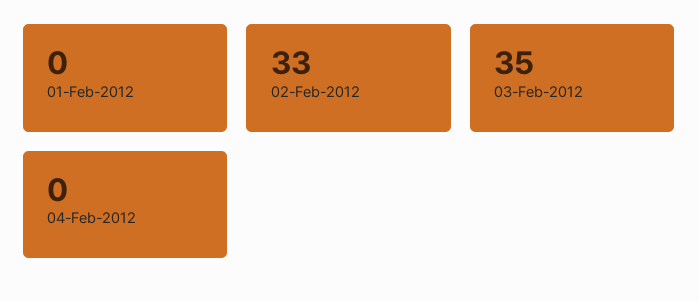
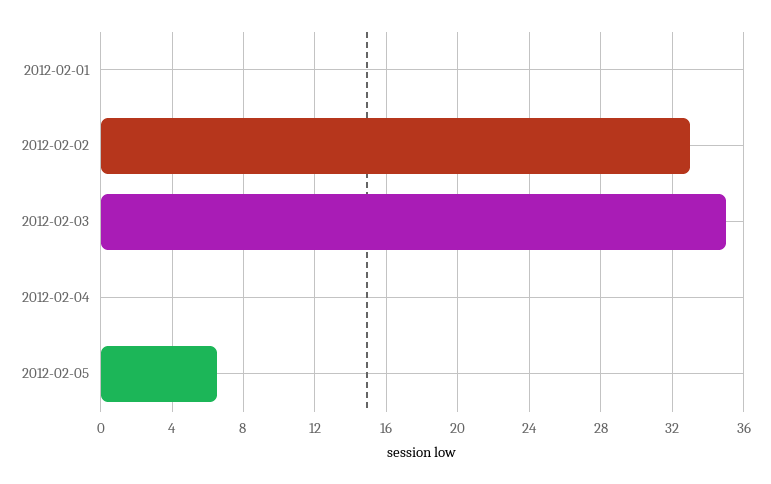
2012-02-05: none -> 6.5

